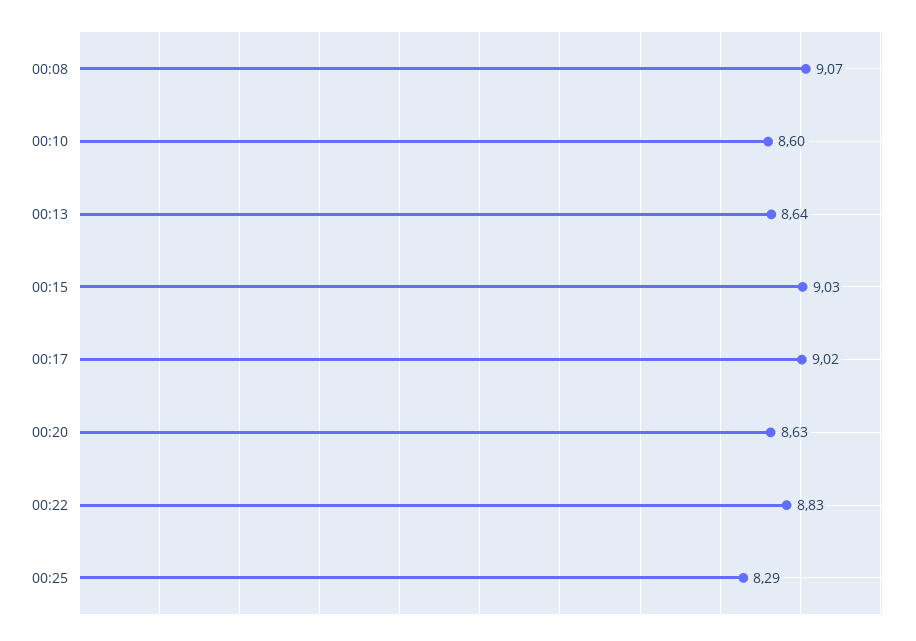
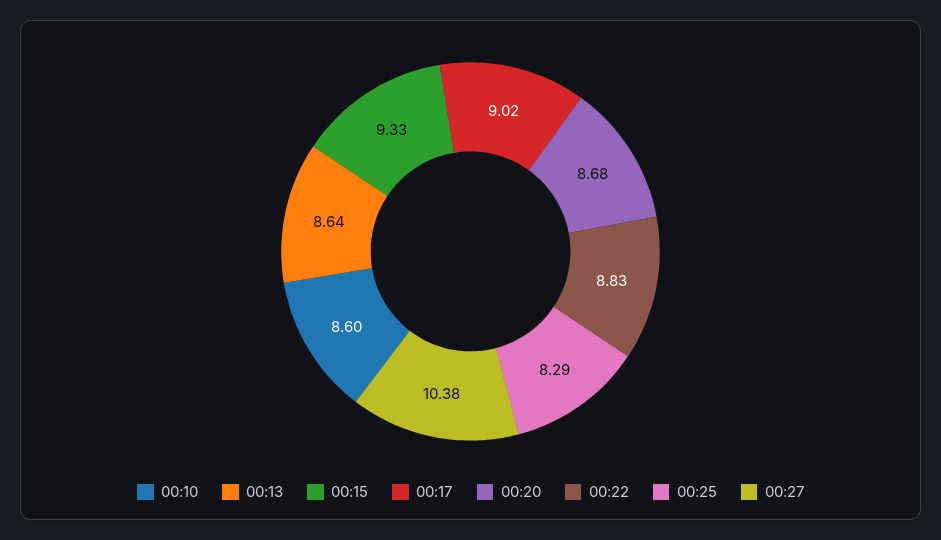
00:08: 9.07 -> none
00:15: 9.03 -> 9.33
00:20: 8.63 -> 8.68
00:27: none -> 10.38

